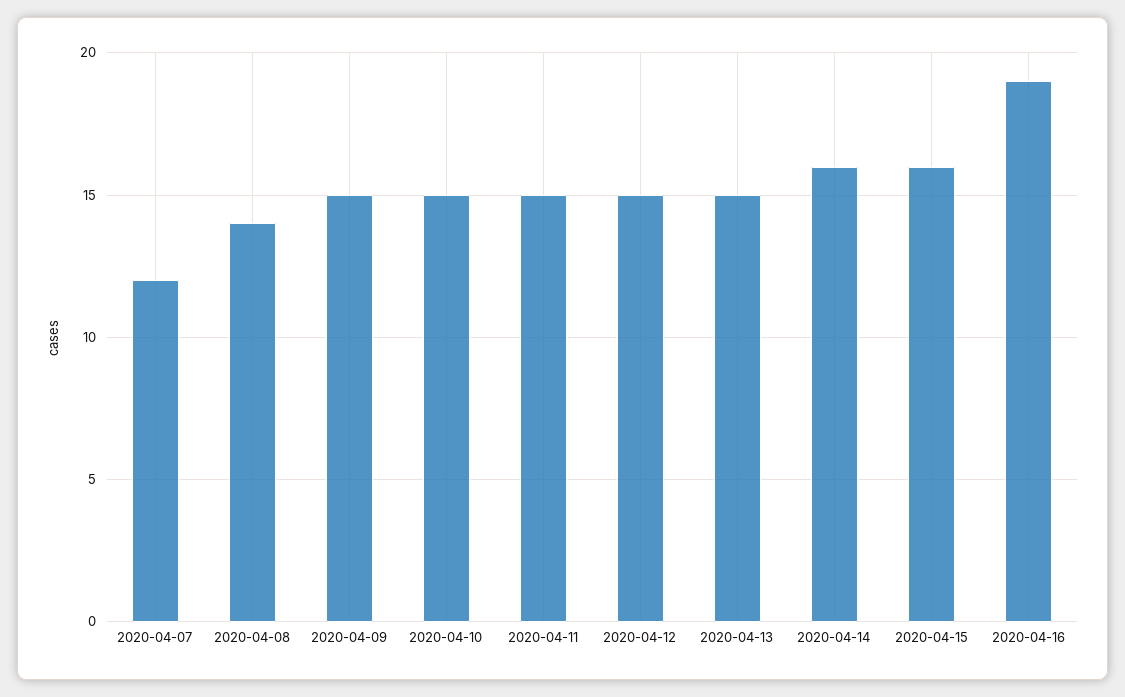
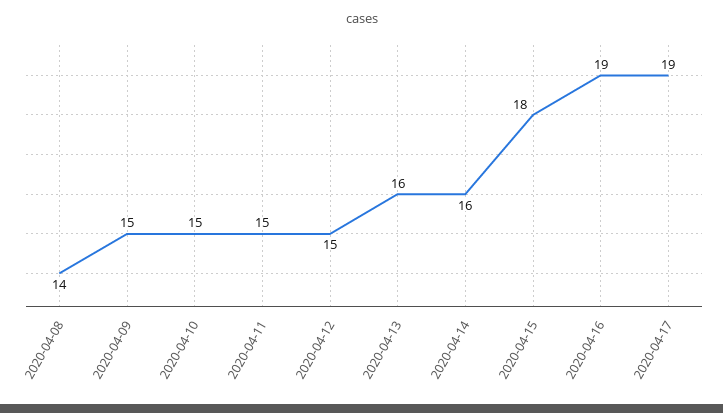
2020-04-07: 12 -> none
2020-04-13: 15 -> 16
2020-04-15: 16 -> 18
2020-04-17: none -> 19

